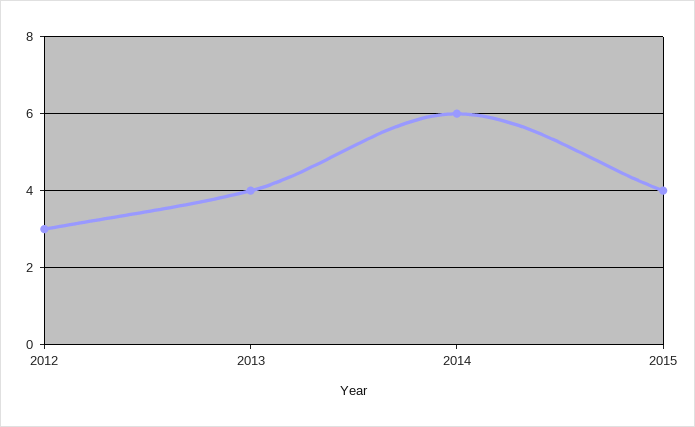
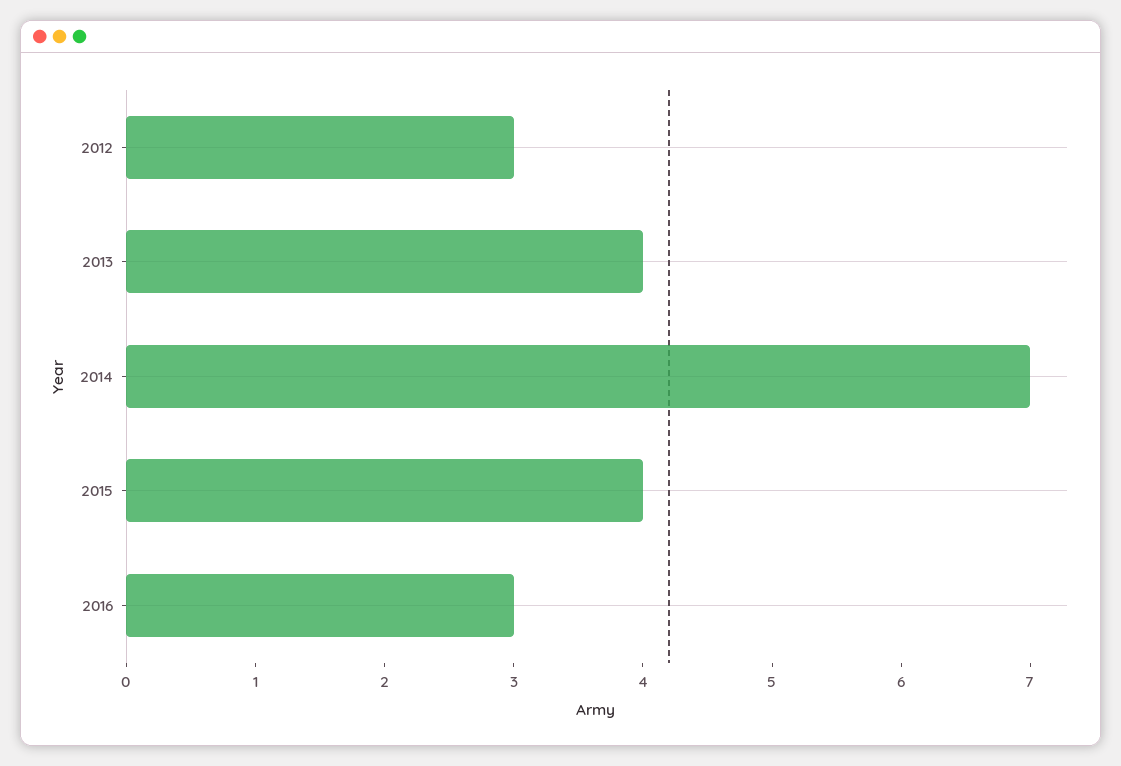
2014: 6 -> 7
2016: none -> 3

